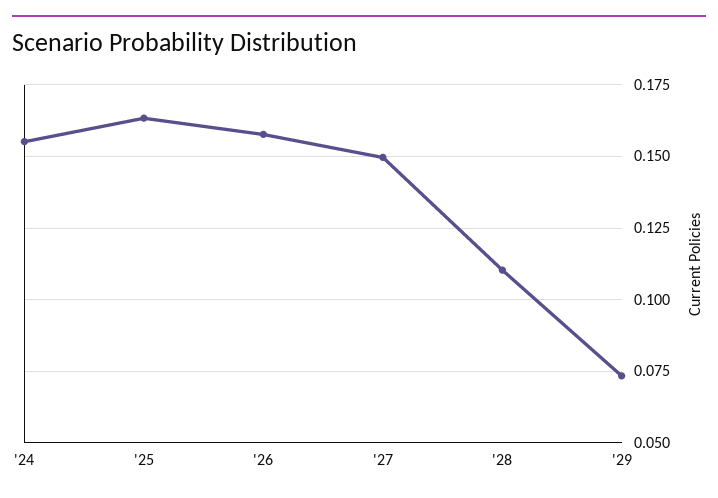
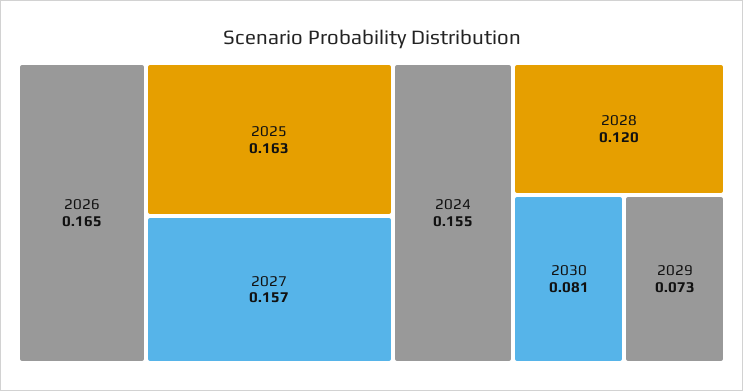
'26: 0.1575 -> 0.165
'27: 0.15 -> 0.157
'28: 0.11 -> 0.12
2030: none -> 0.081

